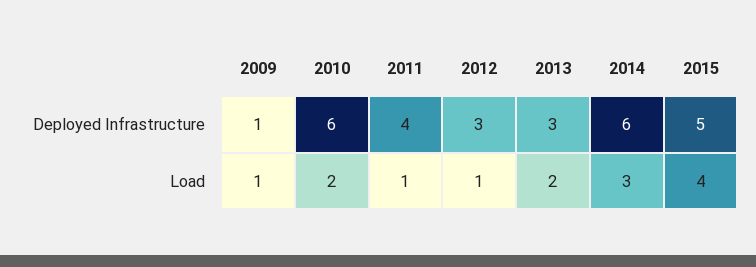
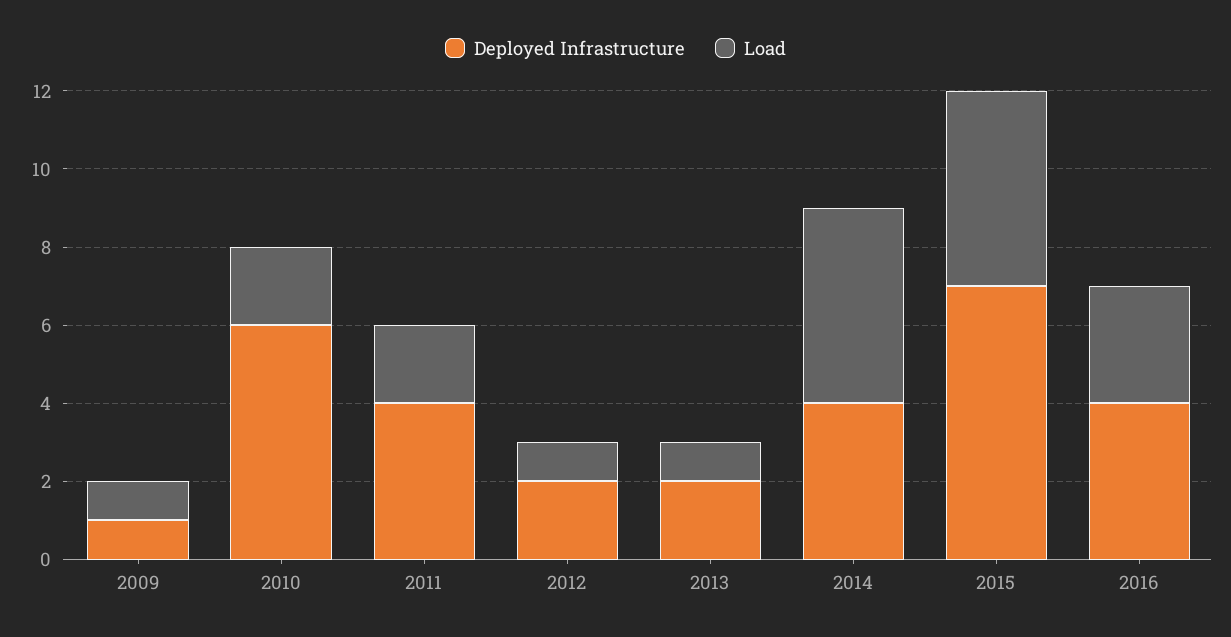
Deployed Infrastructure, 2012: 3 -> 2
Deployed Infrastructure, 2013: 3 -> 2
Deployed Infrastructure, 2014: 6 -> 4
Deployed Infrastructure, 2015: 5 -> 7
Load, 2011: 1 -> 2
Load, 2013: 2 -> 1
Load, 2014: 3 -> 5
Load, 2015: 4 -> 5
Deployed Infrastructure, 2016: none -> 4
Load, 2016: none -> 3

